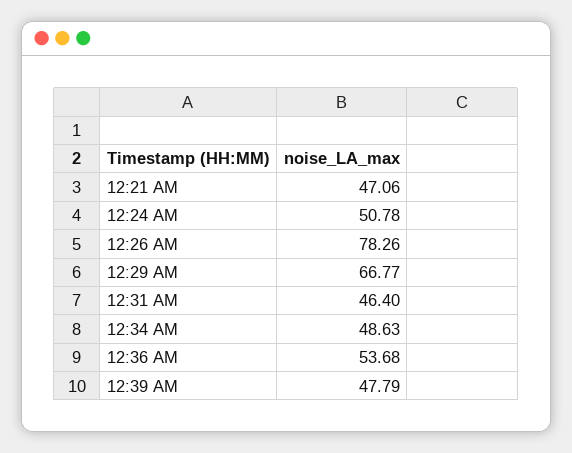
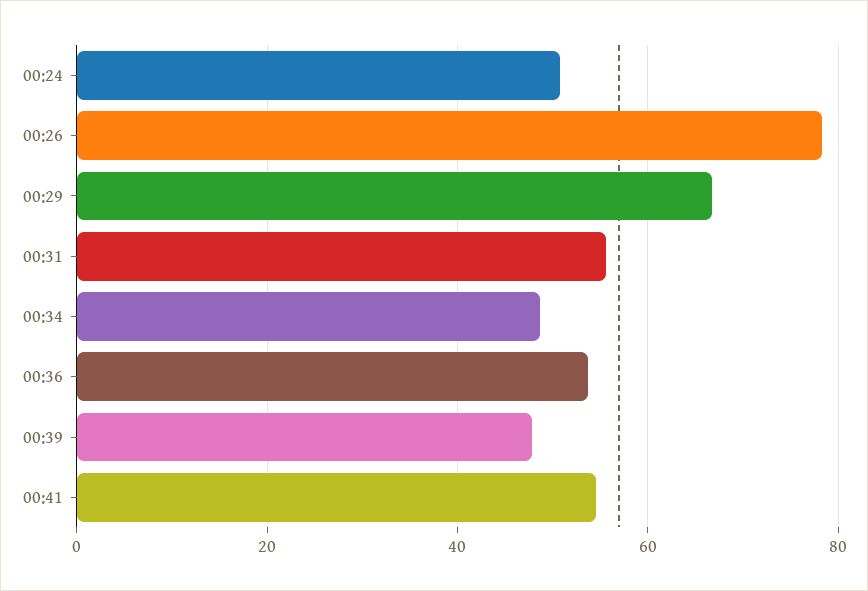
12:21 AM: 47.06 -> none
12:31 AM: 46.4 -> 56
00:41: none -> 54

